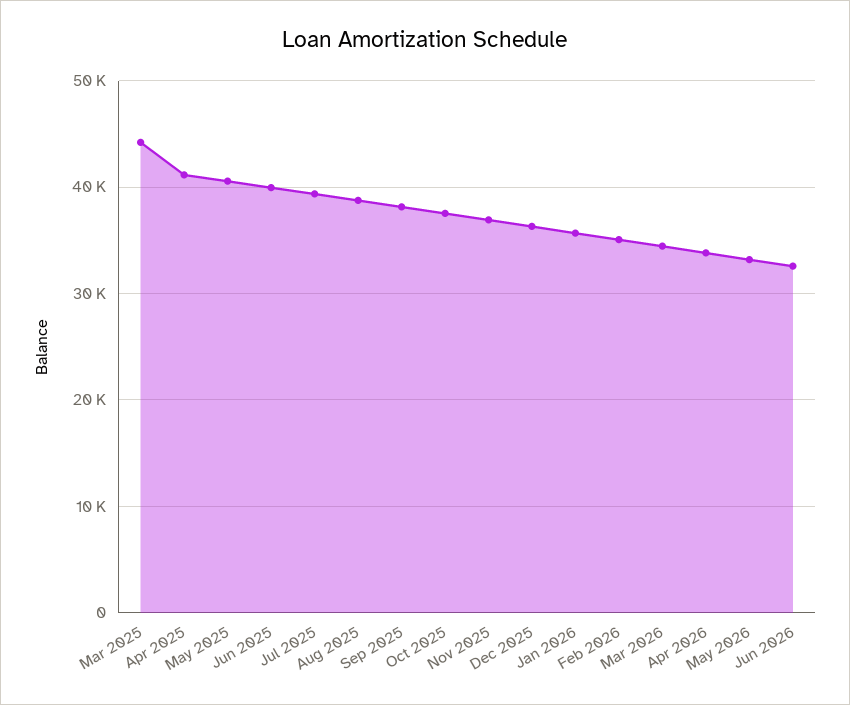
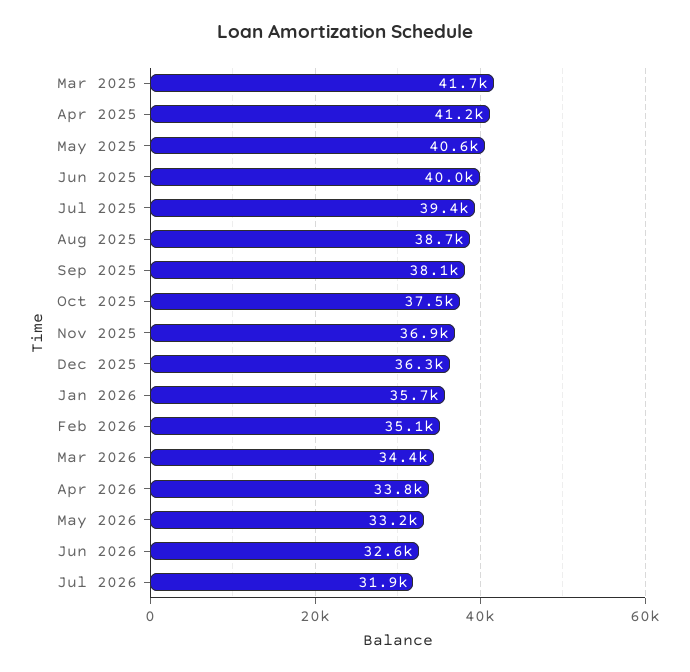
Mar 2025: 44000 -> 41700
Jul 2026: none -> 31900

